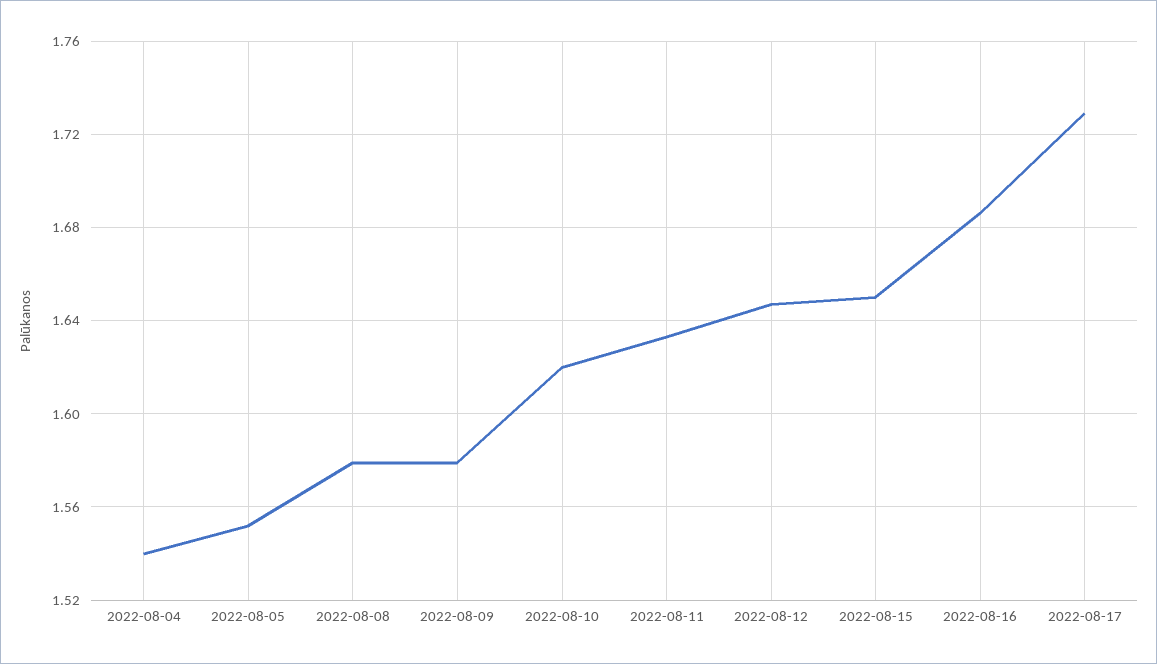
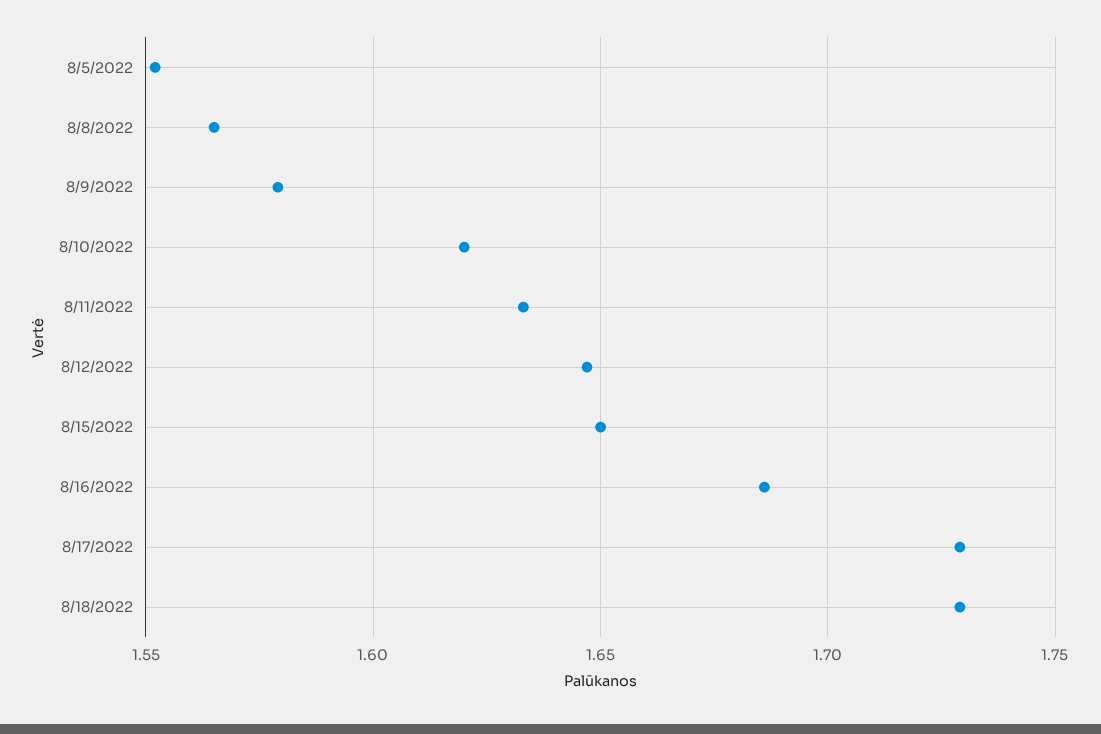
2022-08-04: 1.54 -> none
2022-08-08: 1.58 -> 1.565
8/18/2022: none -> 1.73

